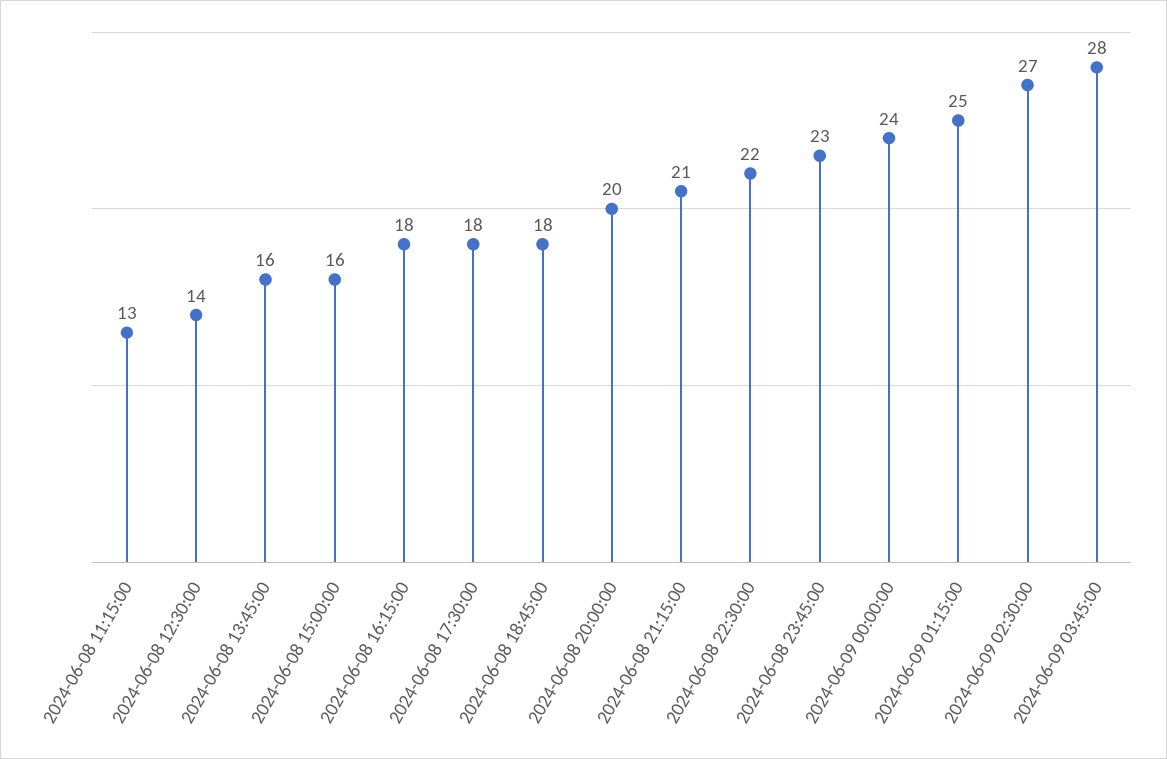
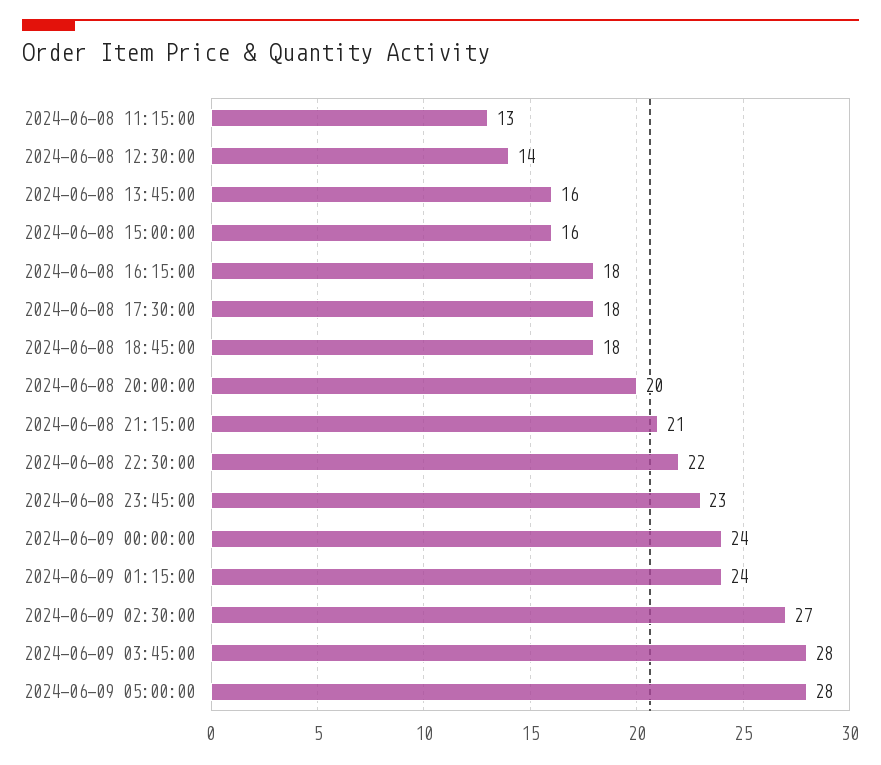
2024-06-09 01:15:00: 25 -> 24
2024-06-09 05:00:00: none -> 28

